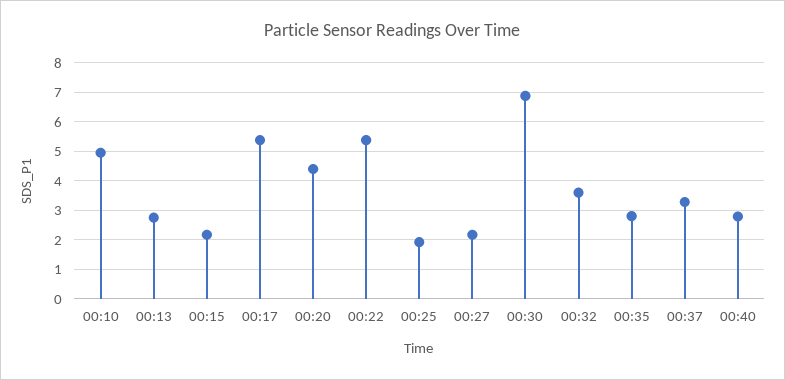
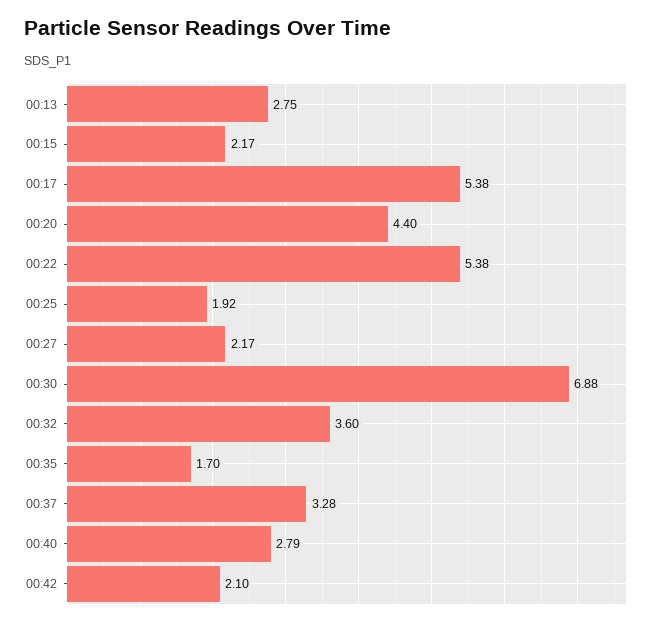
00:10: 5 -> none
00:35: 2.75 -> 1.7
00:42: none -> 2.1

